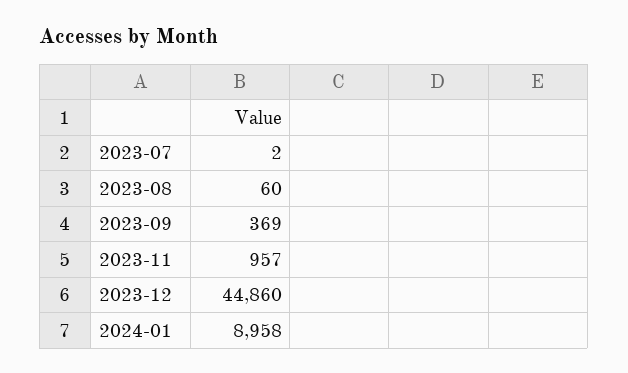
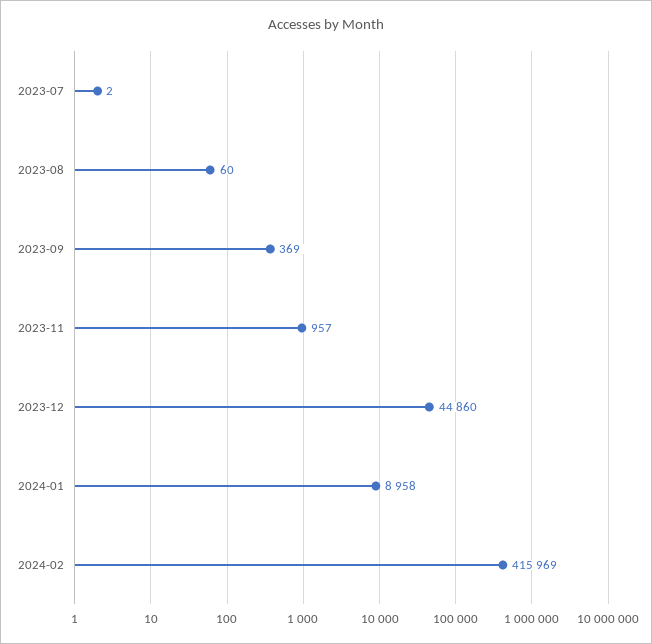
2024-02: none -> 415969

